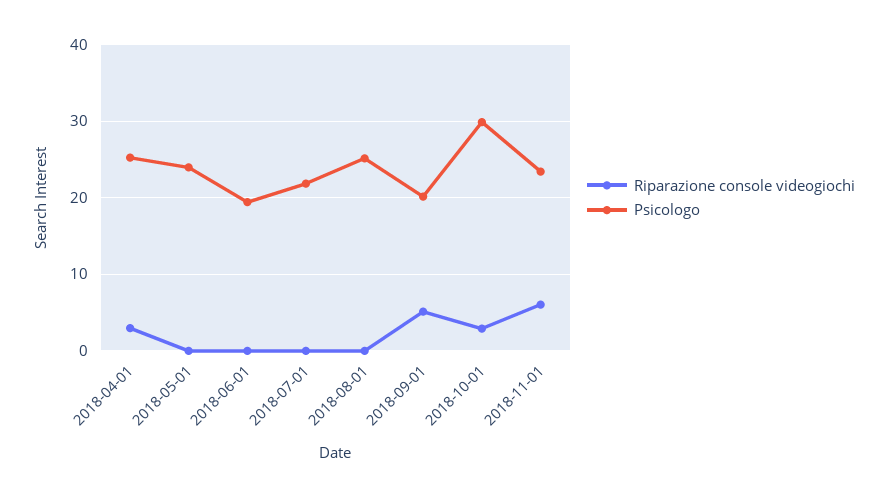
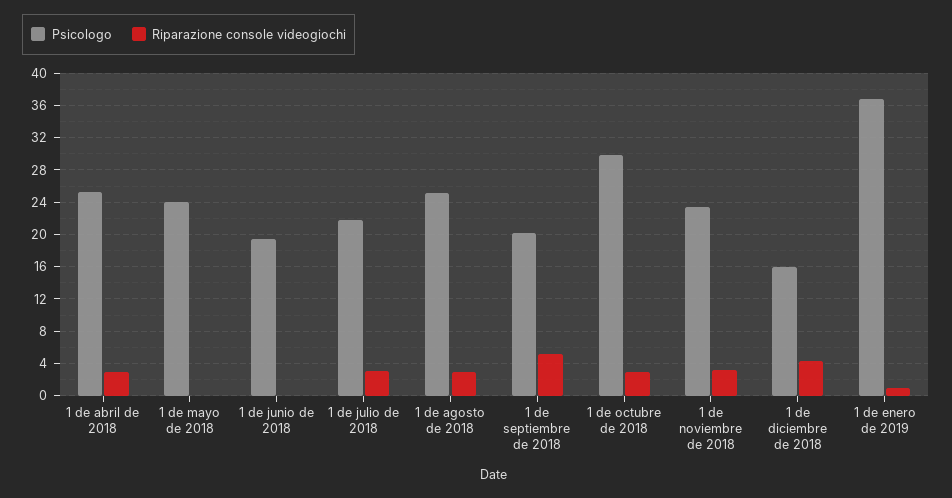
Riparazione console videogiochi, 2018-07-01: 0 -> 3
Riparazione console videogiochi, 2018-08-01: 0 -> 3
Riparazione console videogiochi, 2018-11-01: 6 -> 3
Psicologo, 1 de diciembre de 2018: none -> 16
Riparazione console videogiochi, 1 de diciembre de 2018: none -> 4
Psicologo, 1 de enero de 2019: none -> 37
Riparazione console videogiochi, 1 de enero de 2019: none -> 1

